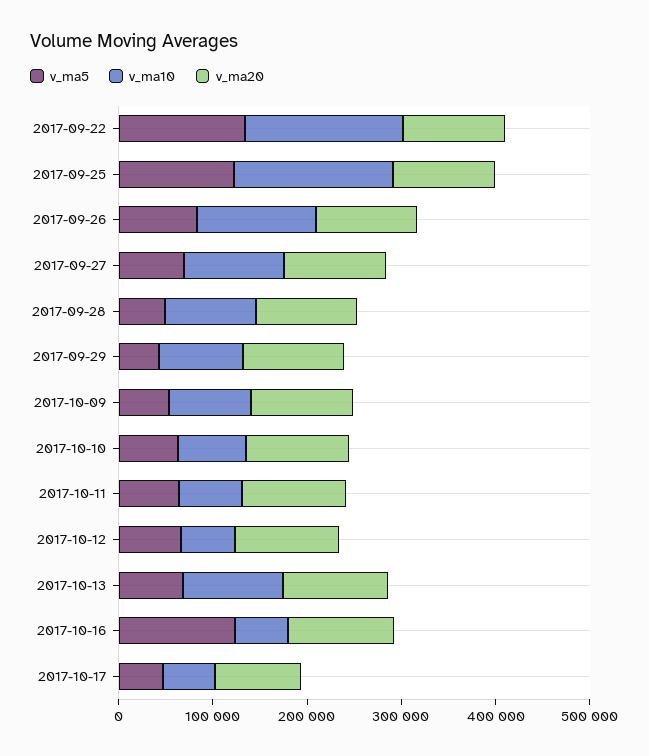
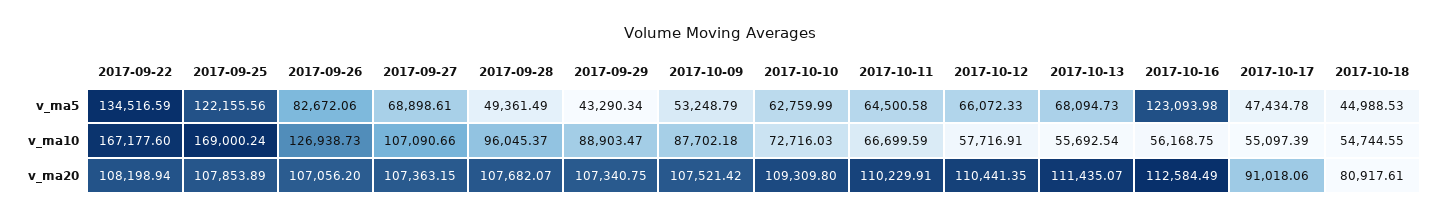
v_ma10, 2017-10-13: 100000 -> 55692.54
v_ma5, 2017-10-18: none -> 44988.53
v_ma10, 2017-10-18: none -> 54744.55
v_ma20, 2017-10-18: none -> 80917.61

